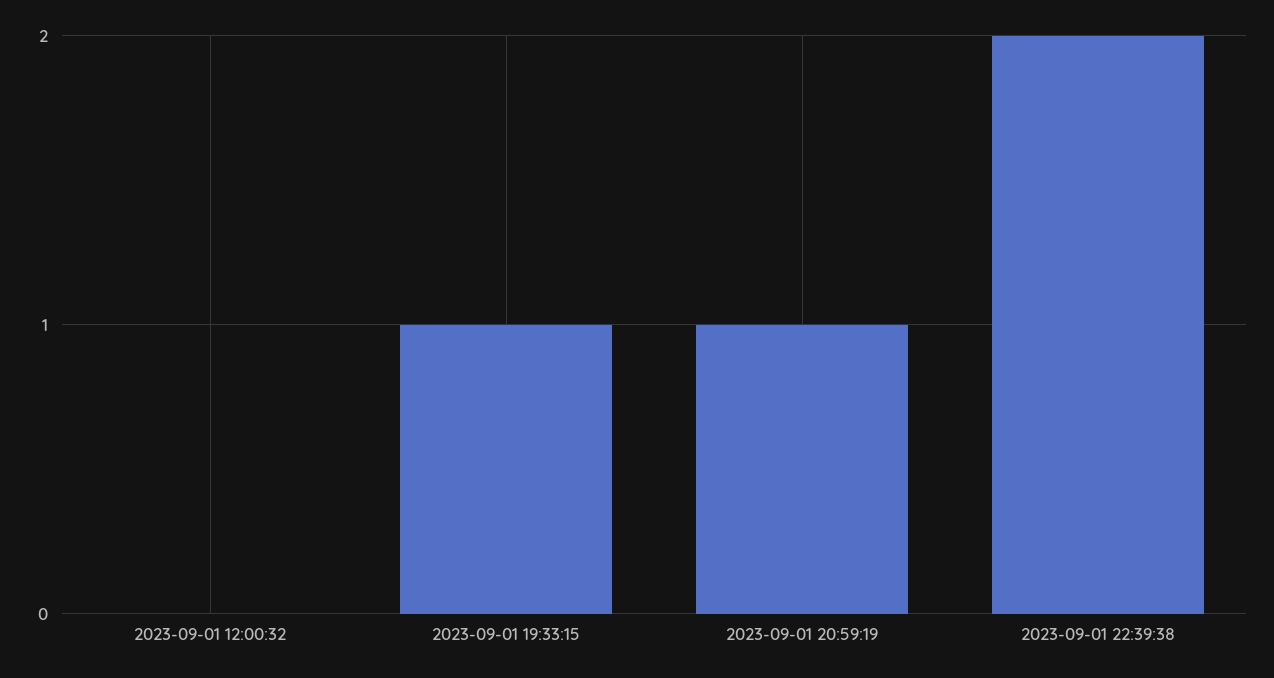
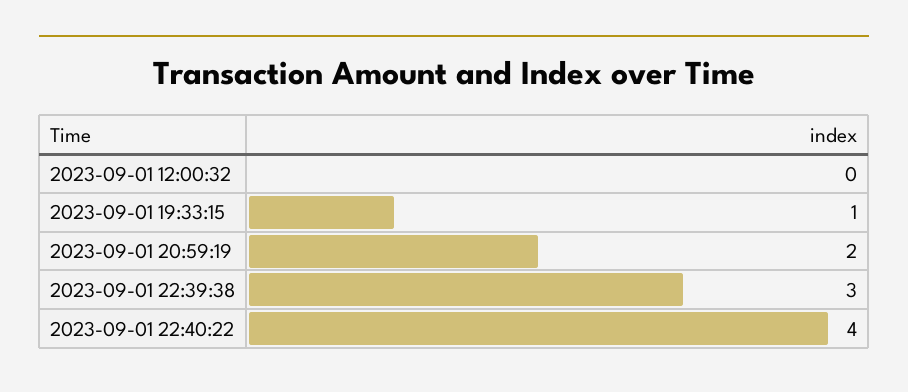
2023-09-01 20:59:19: 1 -> 2
2023-09-01 22:39:38: 2 -> 3
2023-09-01 22:40:22: none -> 4

